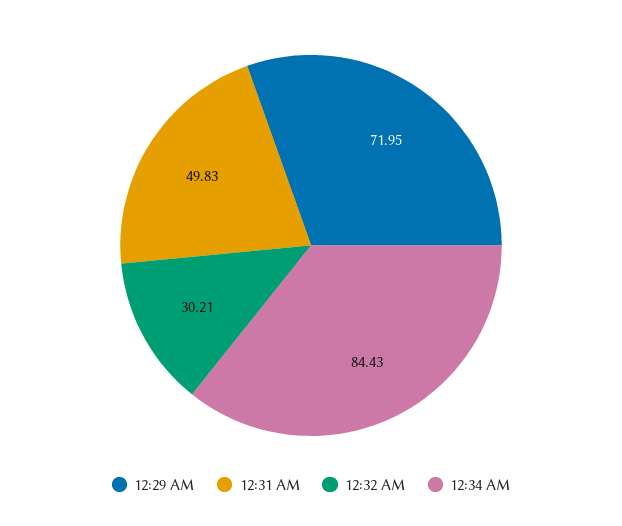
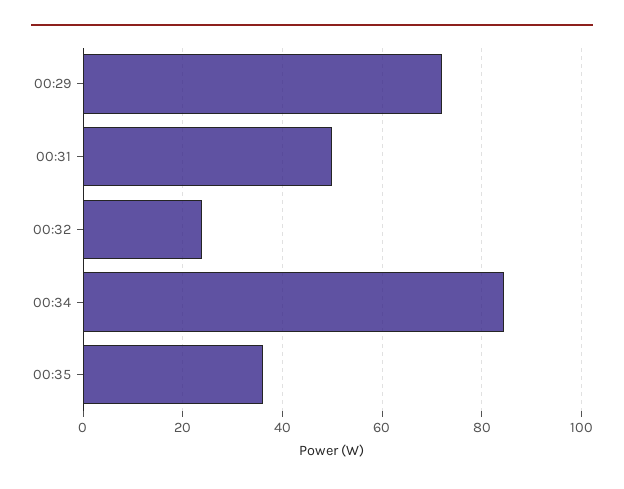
12:32 AM: 30.21 -> 24
00:35: none -> 36

